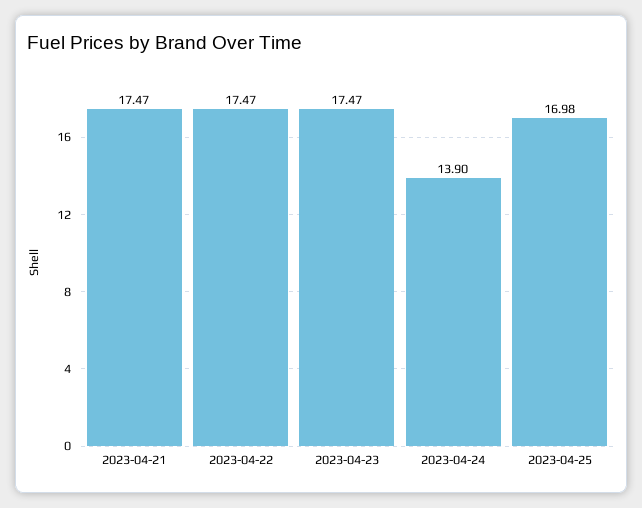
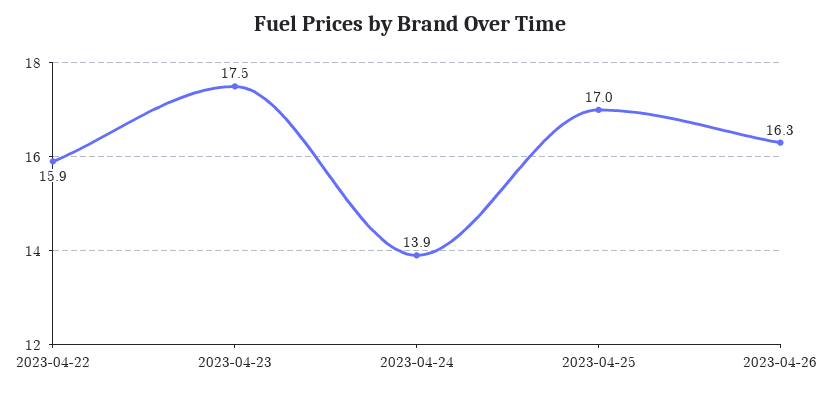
2023-04-21: 17.47 -> none
2023-04-22: 17.47 -> 15.9
2023-04-26: none -> 16.3

